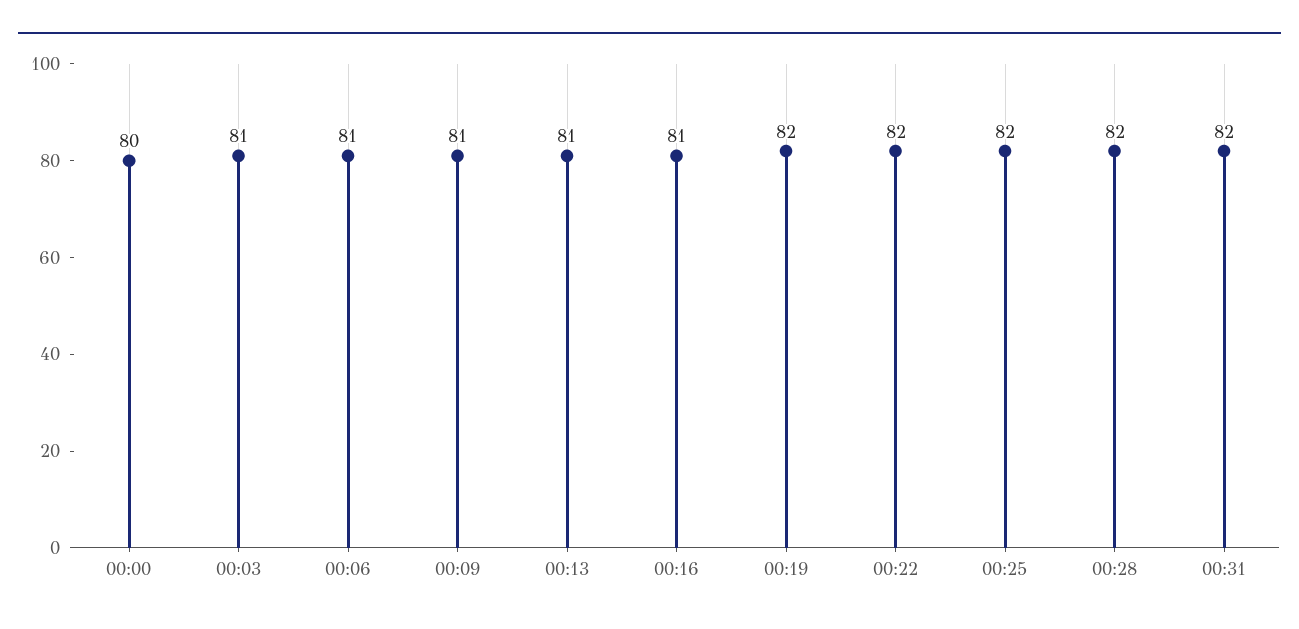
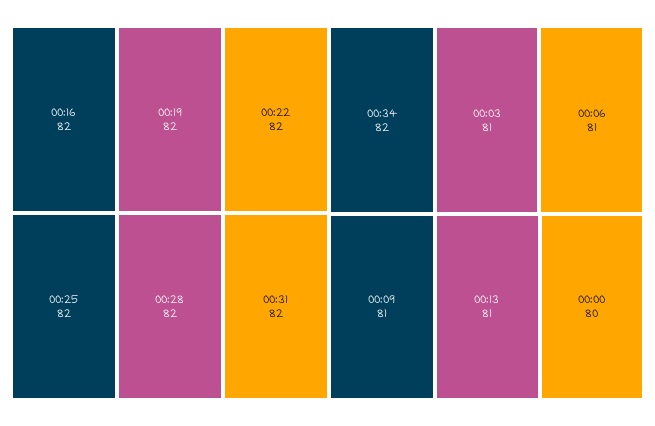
00:16: 81 -> 82
00:34: none -> 82

